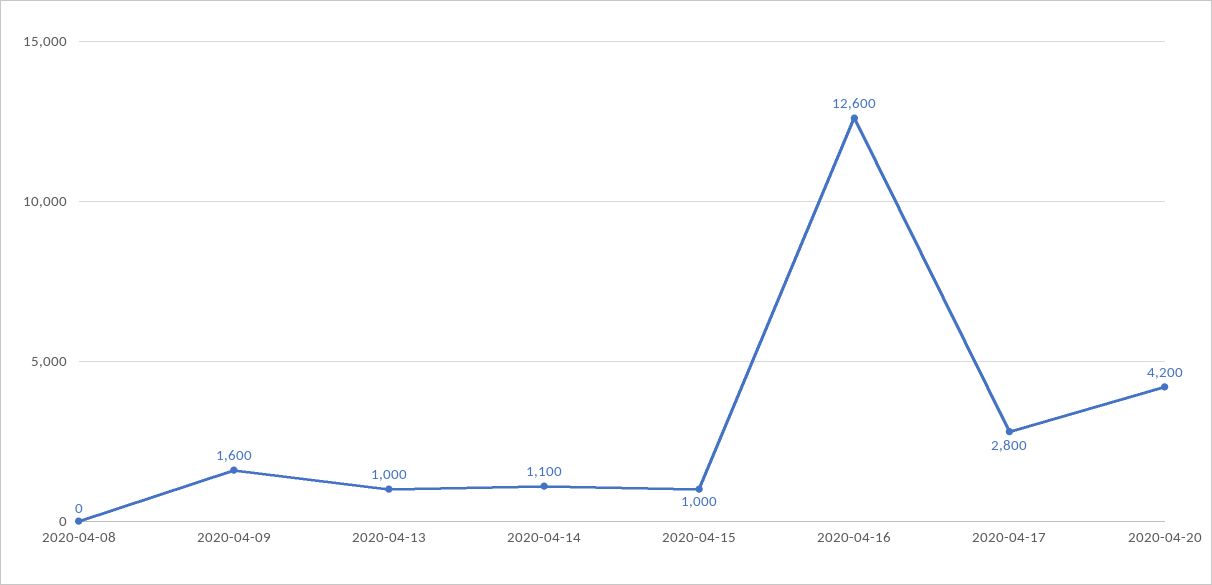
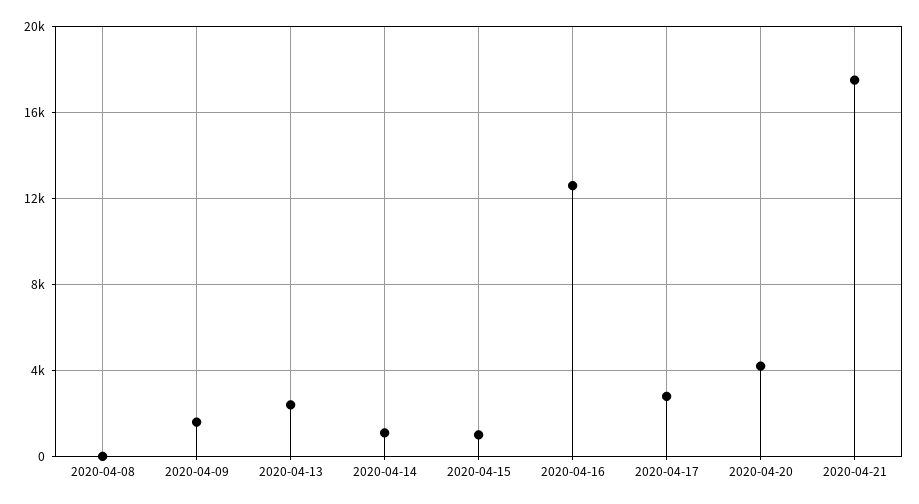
2020-04-13: 1000 -> 2500
2020-04-21: none -> 17500

